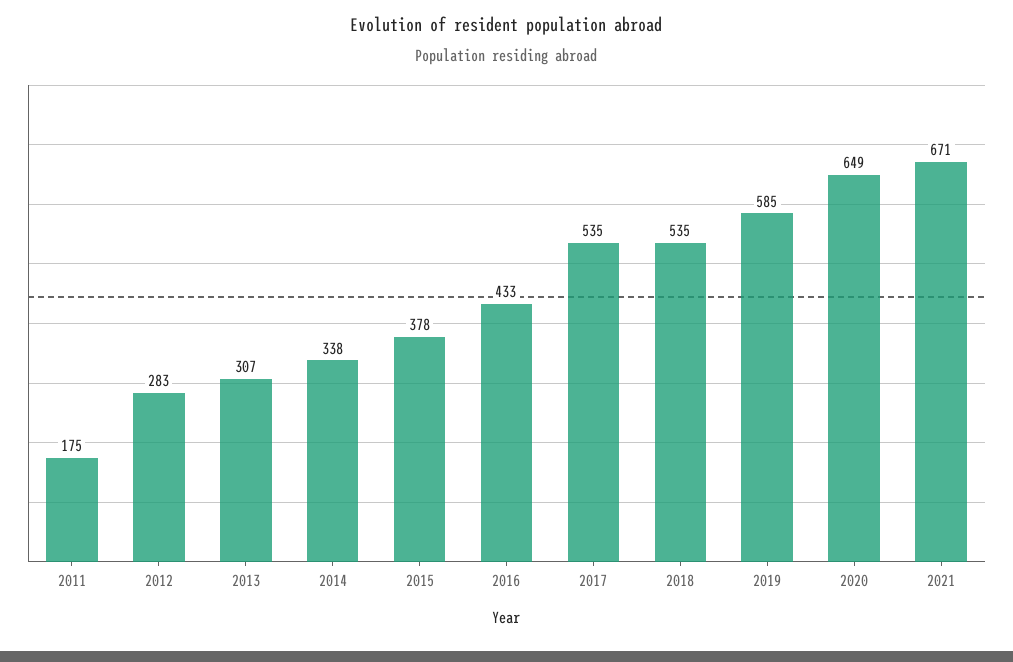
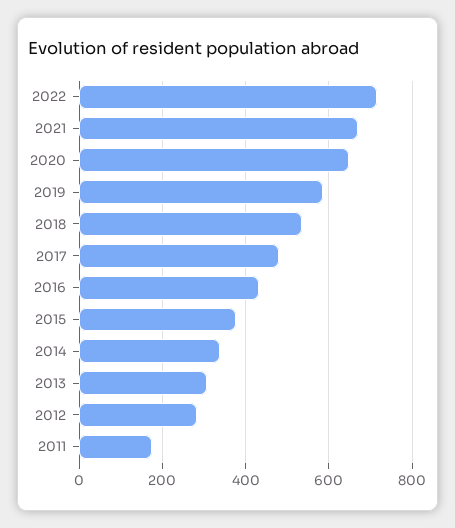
2017: 535 -> 480
2022: none -> 720

